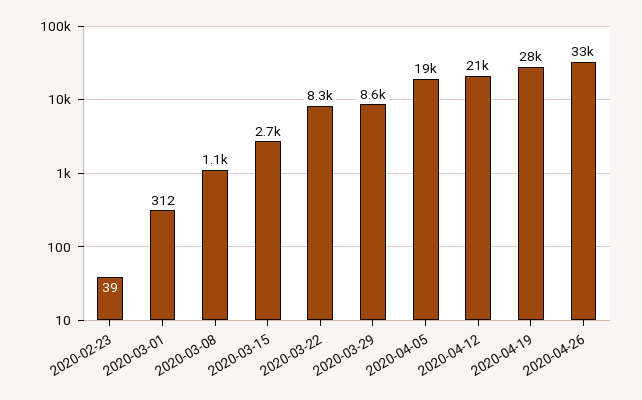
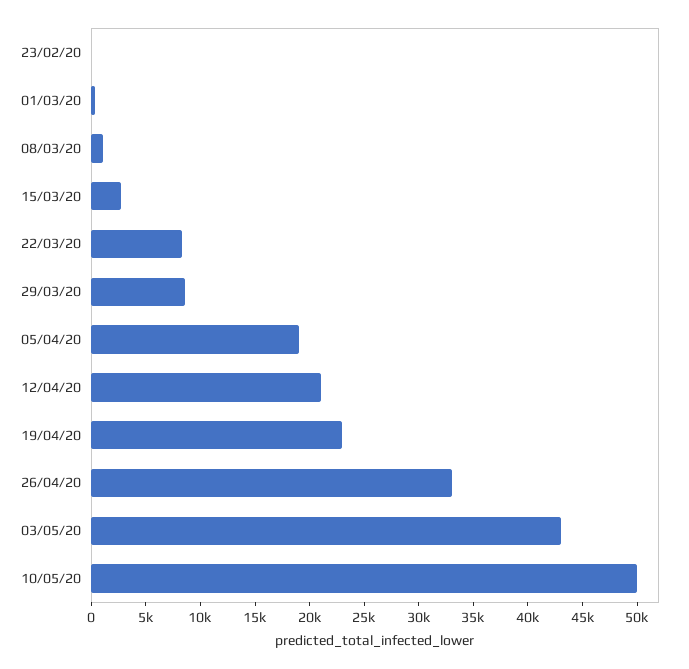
2020-04-19: 28000 -> 23000
03/05/20: none -> 43000
10/05/20: none -> 50000

